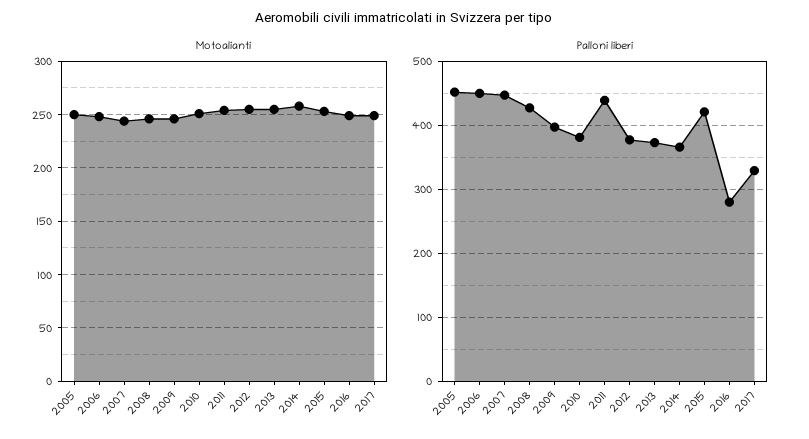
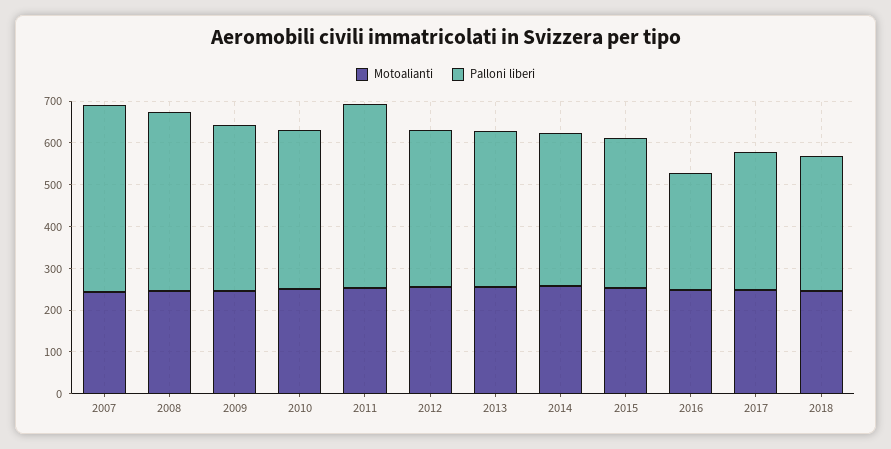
Motoalianti, 2005: 250 -> none
Motoalianti, 2006: 250 -> none
Palloni liberi, 2005: 450 -> none
Palloni liberi, 2006: 450 -> none
Palloni liberi, 2015: 420 -> 360
Motoalianti, 2018: none -> 240
Palloni liberi, 2018: none -> 320

